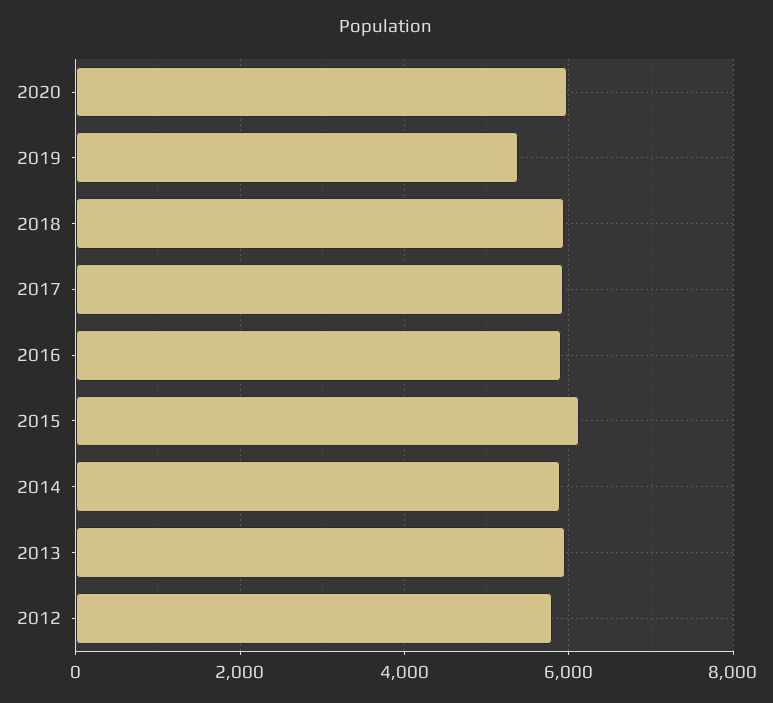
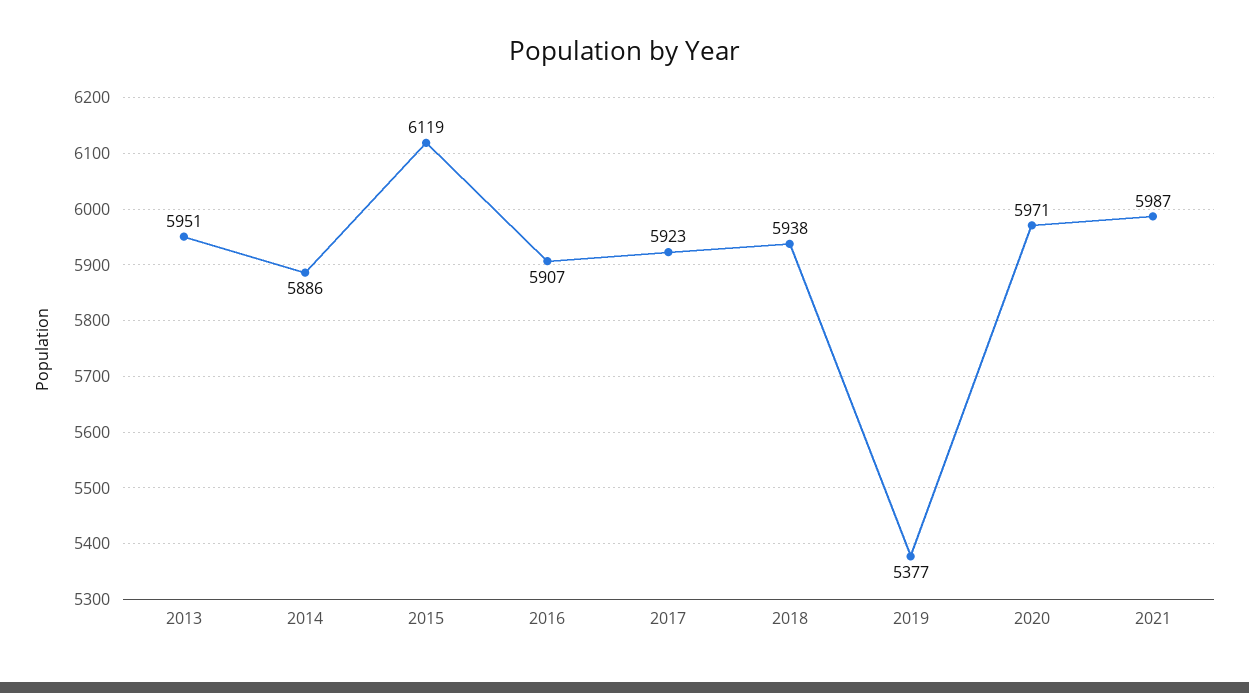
2012: 5800 -> none
2021: none -> 5987

